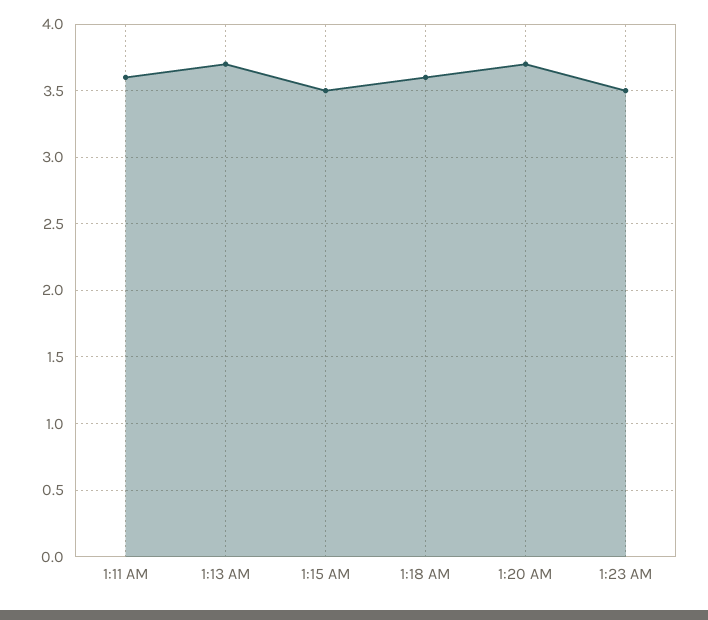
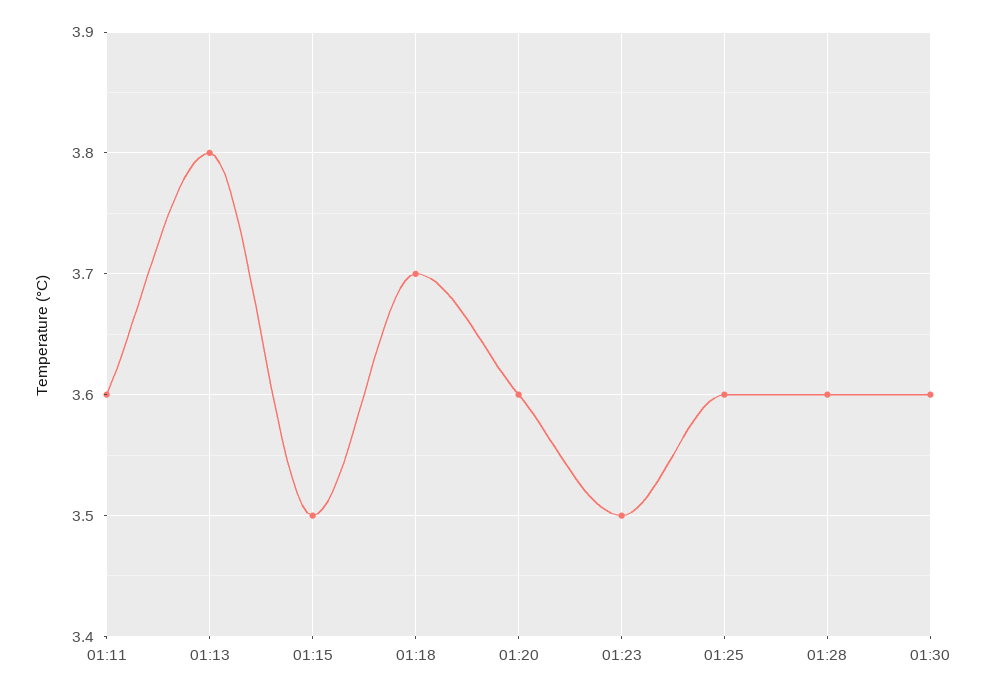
1:13 AM: 3.7 -> 3.8
1:18 AM: 3.6 -> 3.7
1:20 AM: 3.7 -> 3.6
01:25: none -> 3.6
01:28: none -> 3.6
01:30: none -> 3.6

